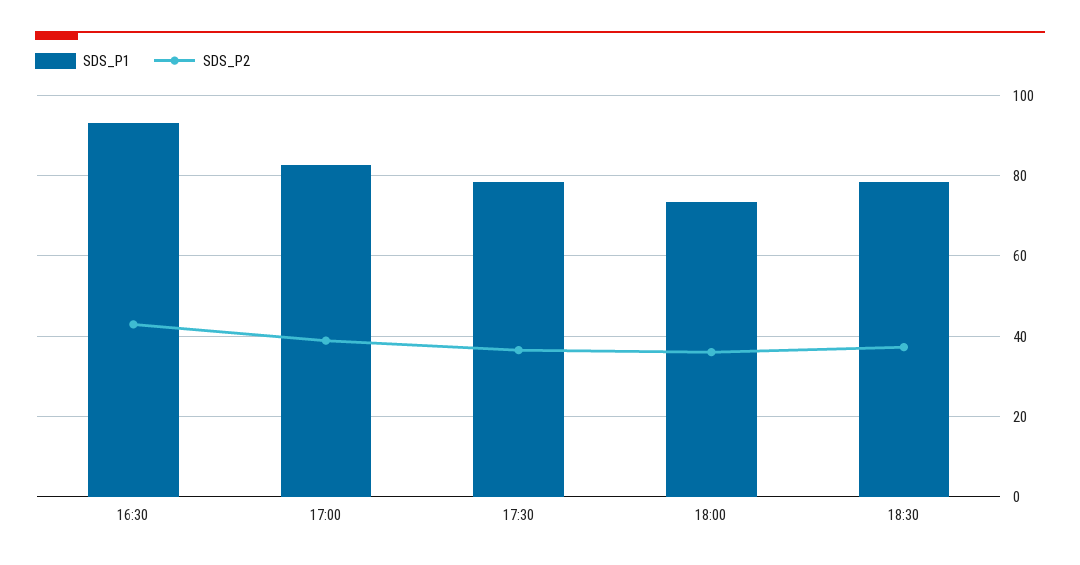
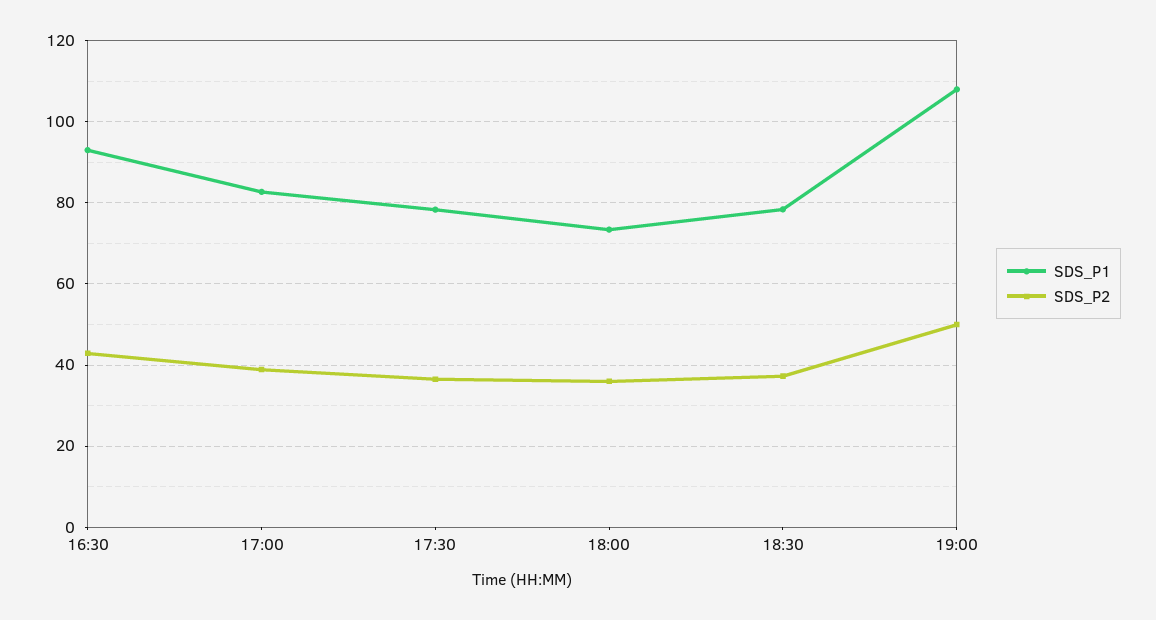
SDS_P1, 19:00: none -> 108
SDS_P2, 19:00: none -> 50

